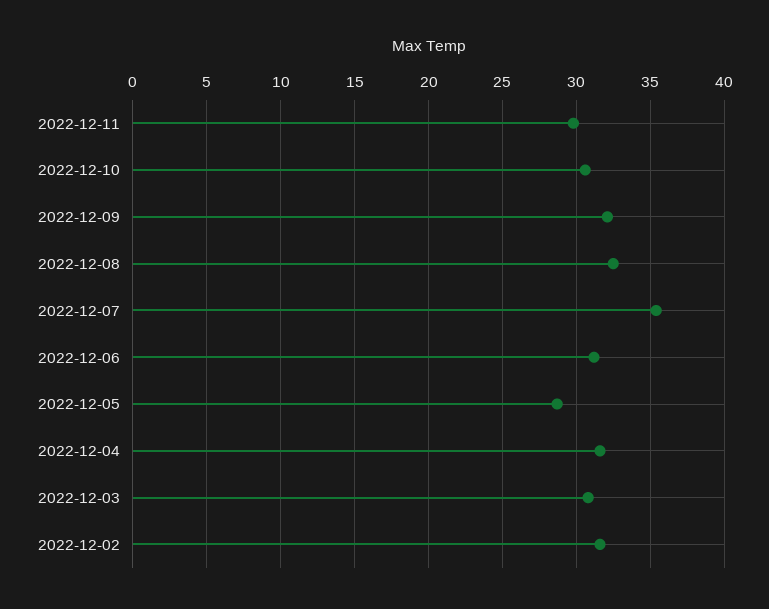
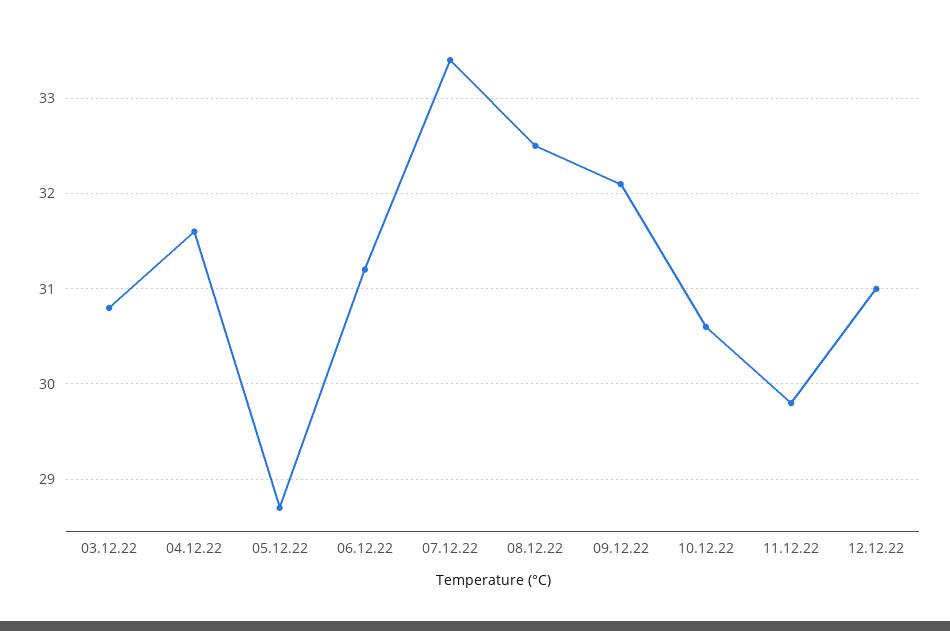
2022-12-07: 35.5 -> 33.4
2022-12-02: 31.5 -> none
12.12.22: none -> 31

